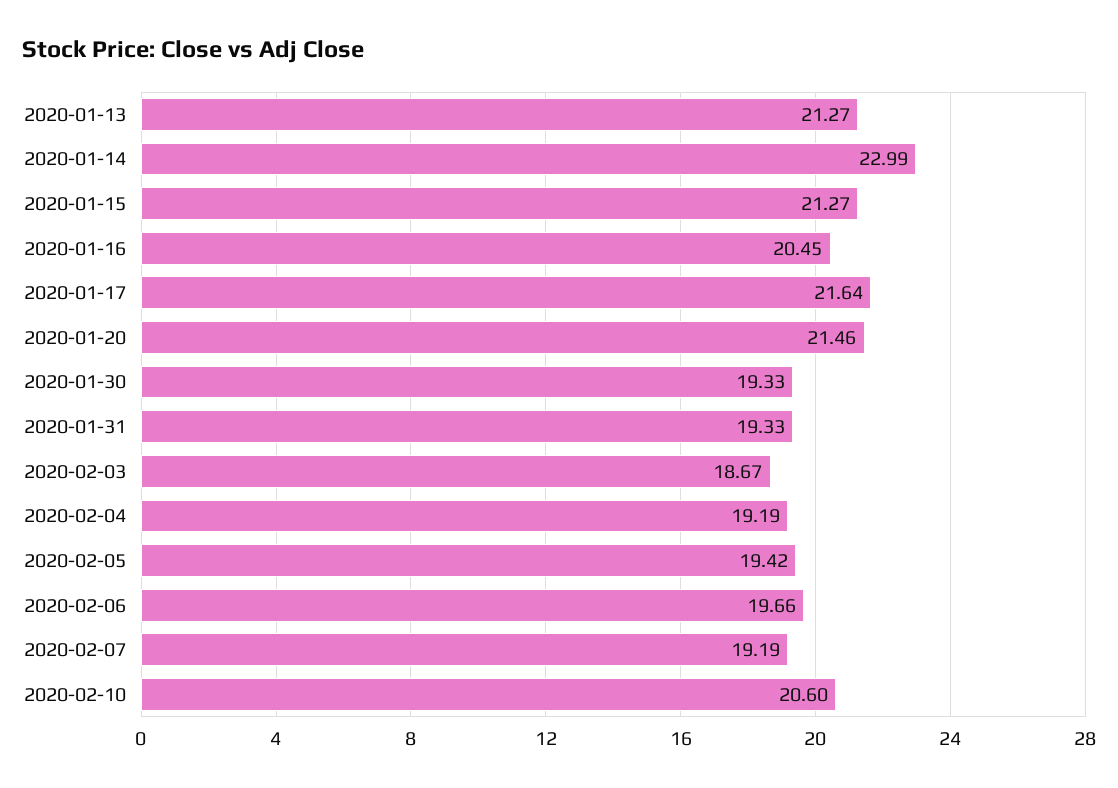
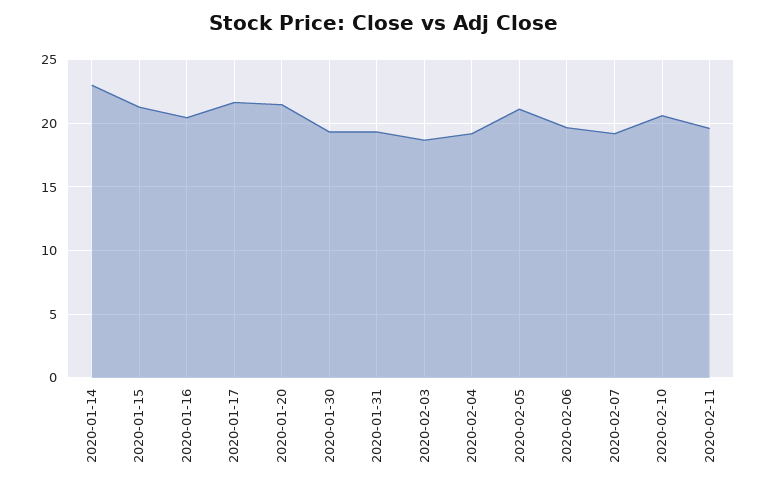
2020-01-13: 21.27 -> none
2020-02-05: 19.42 -> 21
2020-02-11: none -> 19.5

